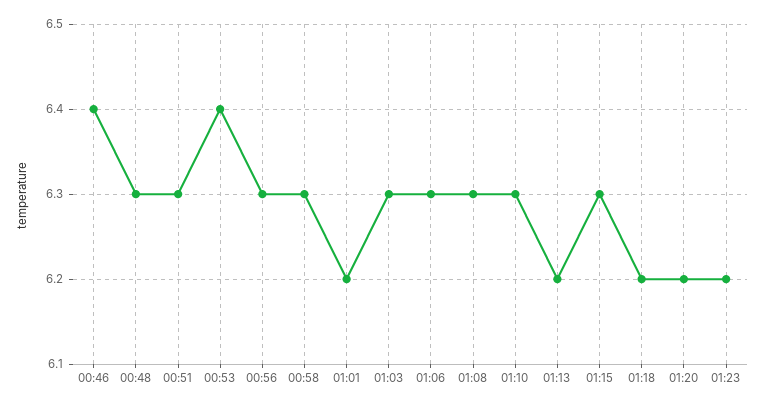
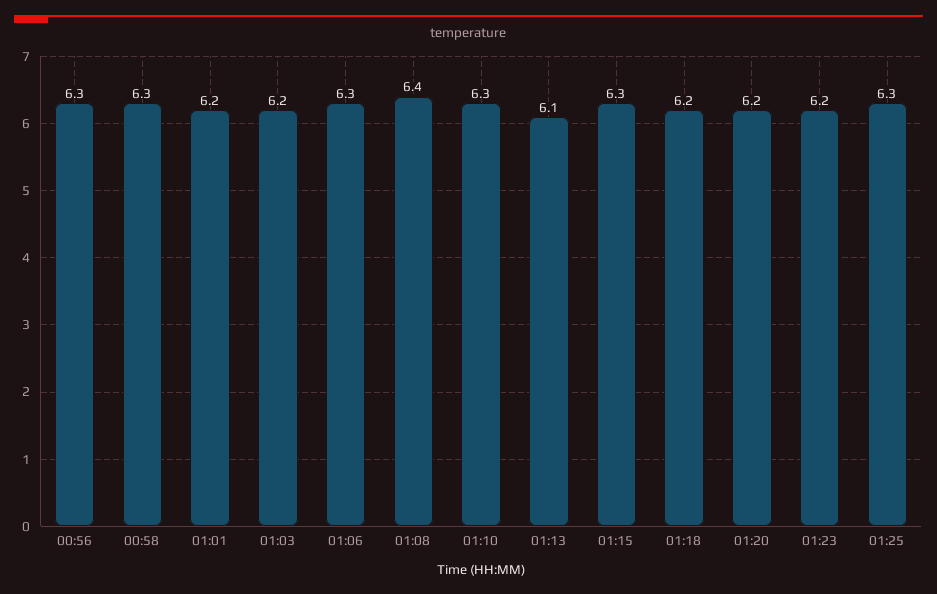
00:46: 6.4 -> none
00:48: 6.3 -> none
00:51: 6.3 -> none
00:53: 6.4 -> none
01:03: 6.3 -> 6.2
01:08: 6.3 -> 6.4
01:13: 6.2 -> 6.1
01:25: none -> 6.3

